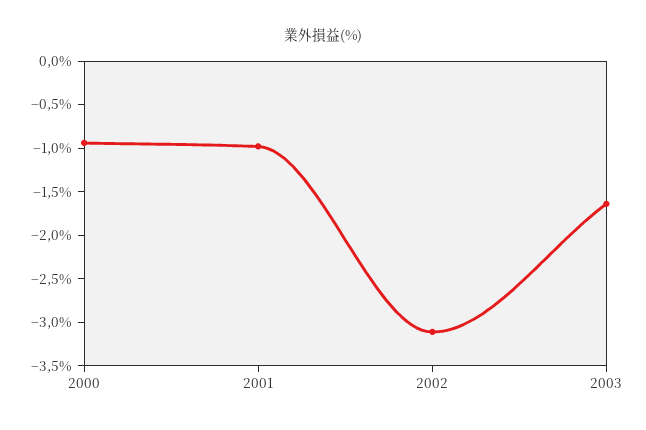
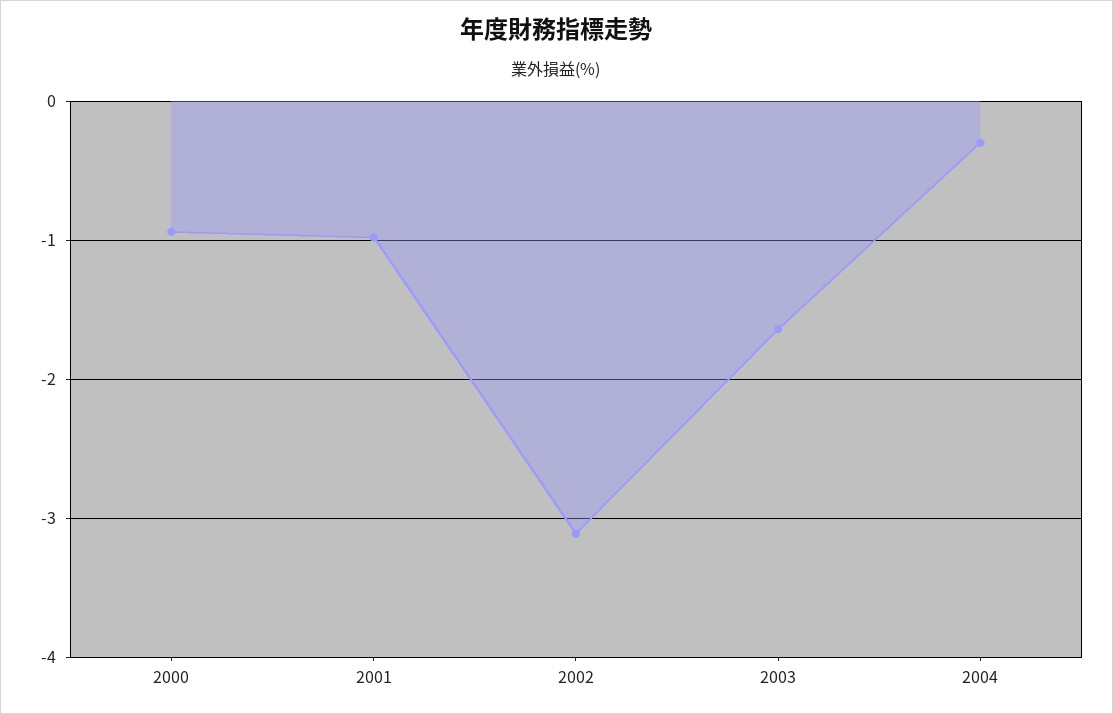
2004: none -> -0.3

